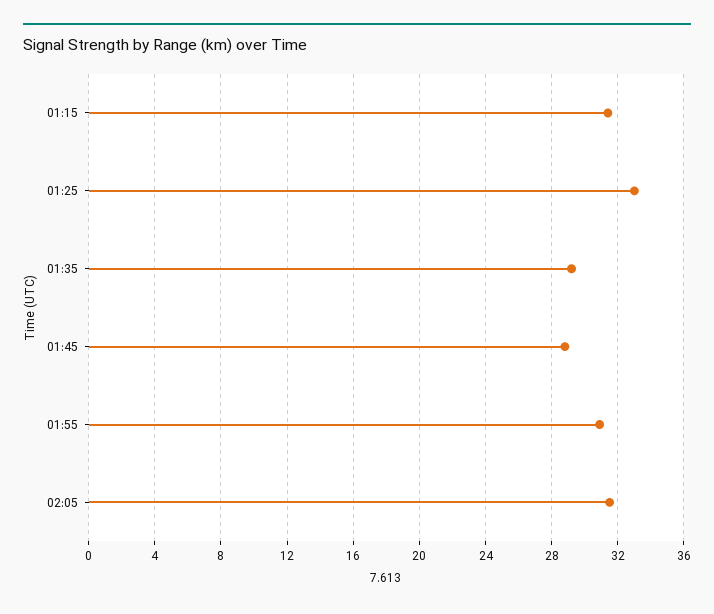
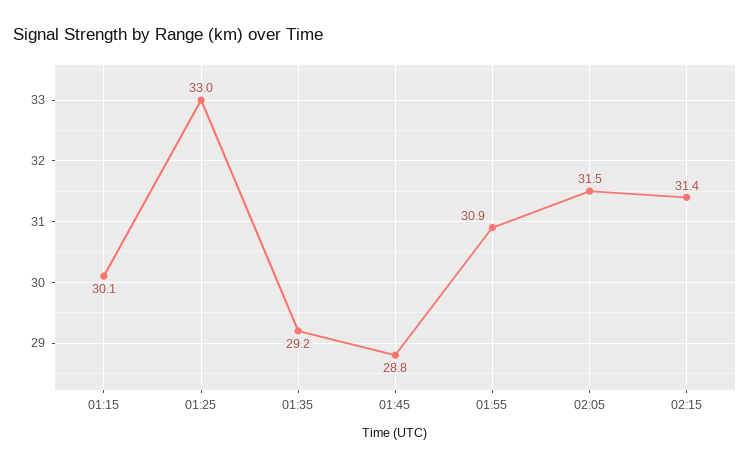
01:15: 31.5 -> 30.1
02:15: none -> 31.4

